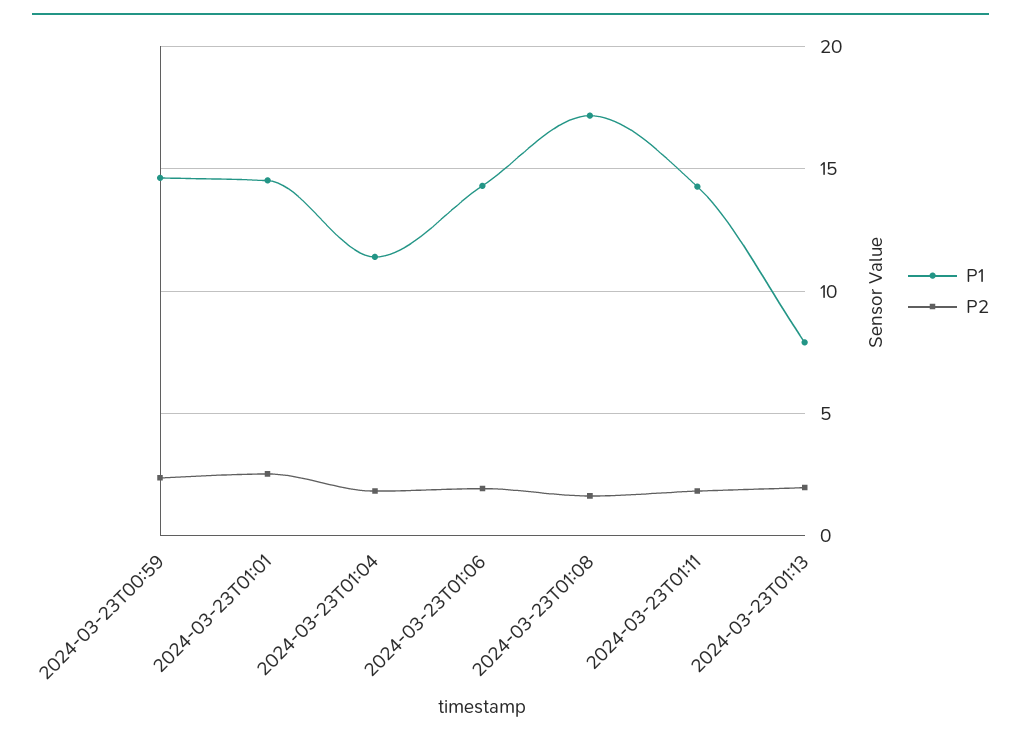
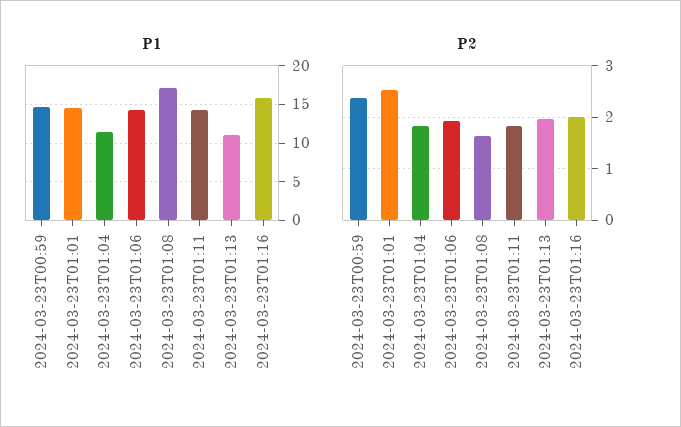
P1, 2024-03-23T01:13: 8 -> 11
P1, 2024-03-23T01:16: none -> 16
P2, 2024-03-23T01:16: none -> 2

